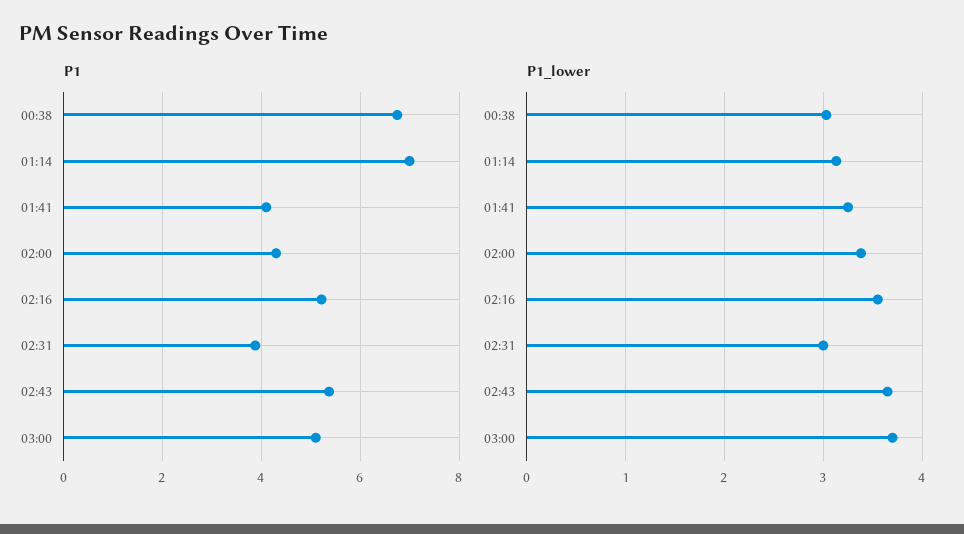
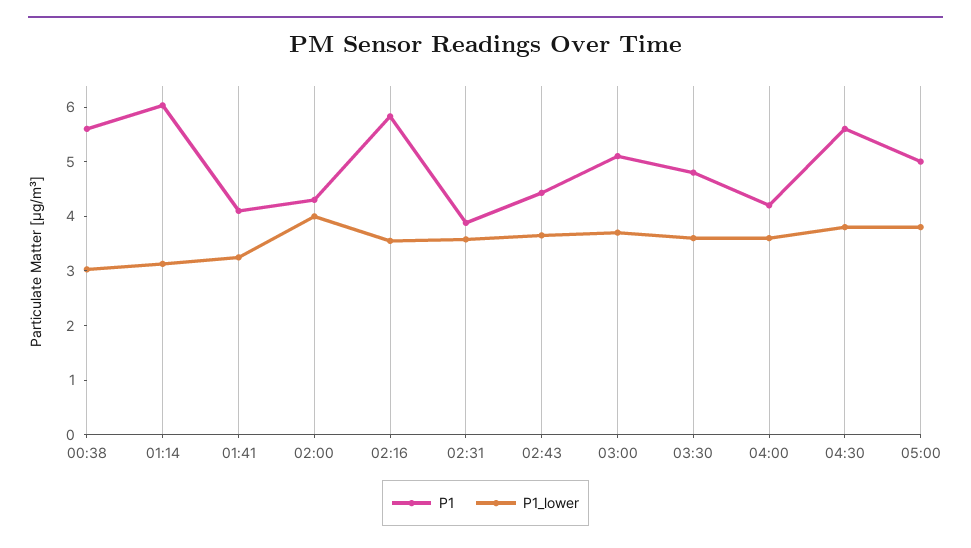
P1, 00:38: 6.8 -> 5.6
P1, 01:14: 7 -> 6
P1, 02:16: 5.2 -> 5.8
P1, 02:43: 5.4 -> 4.4
P1_lower, 02:00: 3.4 -> 4
P1_lower, 02:31: 3 -> 3.6
P1, 03:30: none -> 4.8
P1_lower, 03:30: none -> 3.6
P1, 04:00: none -> 4.2
P1_lower, 04:00: none -> 3.6
P1, 04:30: none -> 5.6
P1_lower, 04:30: none -> 3.8
P1, 05:00: none -> 5
P1_lower, 05:00: none -> 3.8

